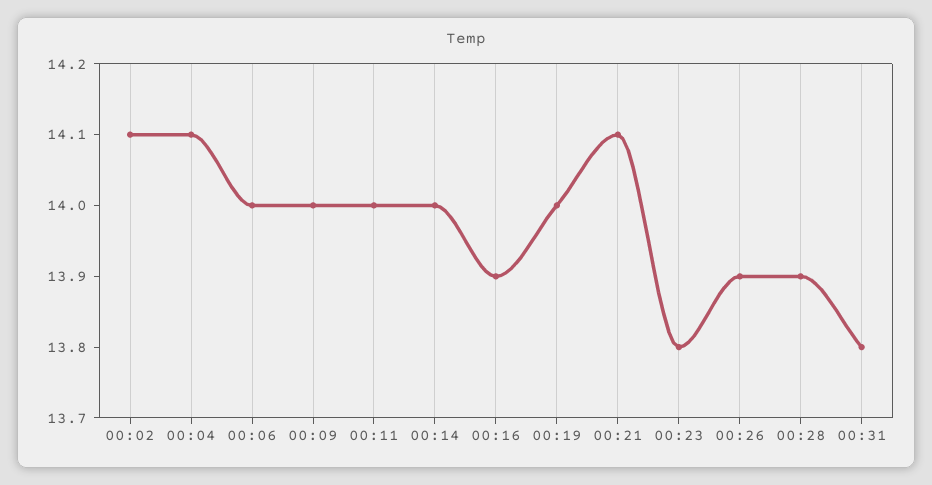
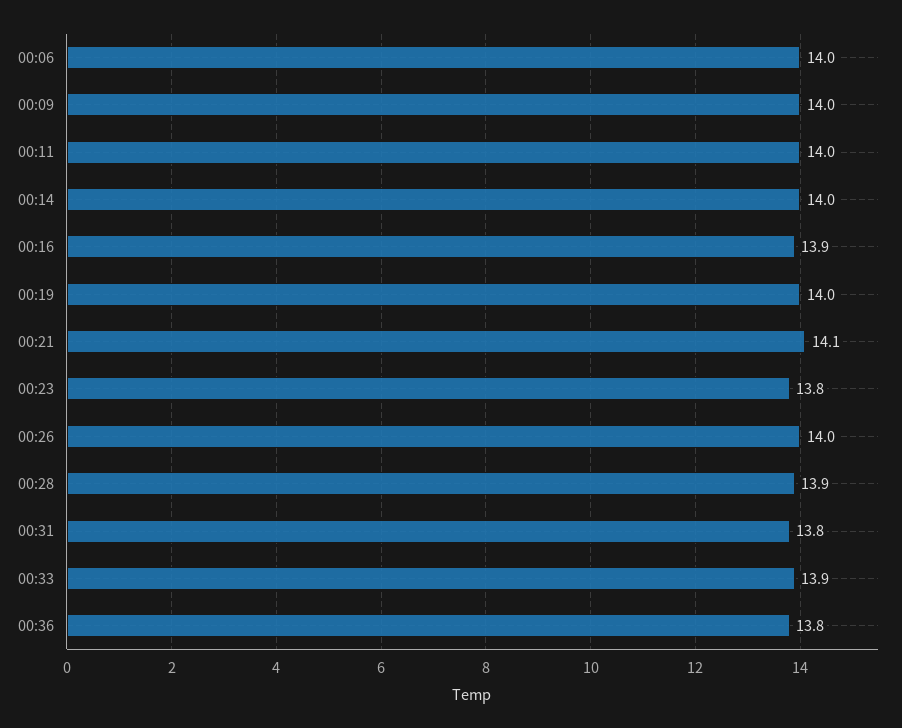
00:02: 14.1 -> none
00:04: 14.1 -> none
00:26: 13.9 -> 14
00:33: none -> 13.9
00:36: none -> 13.8

